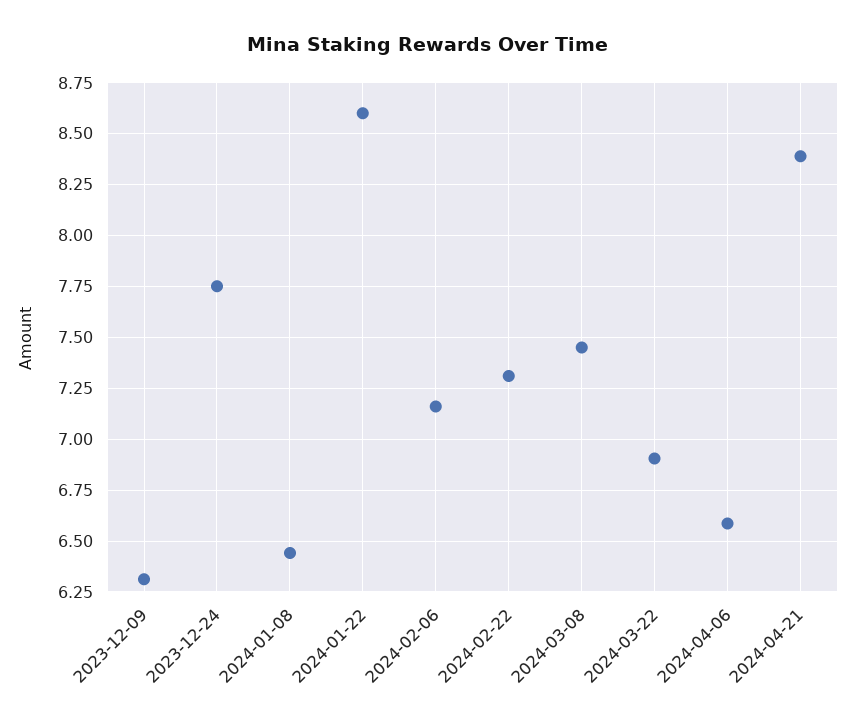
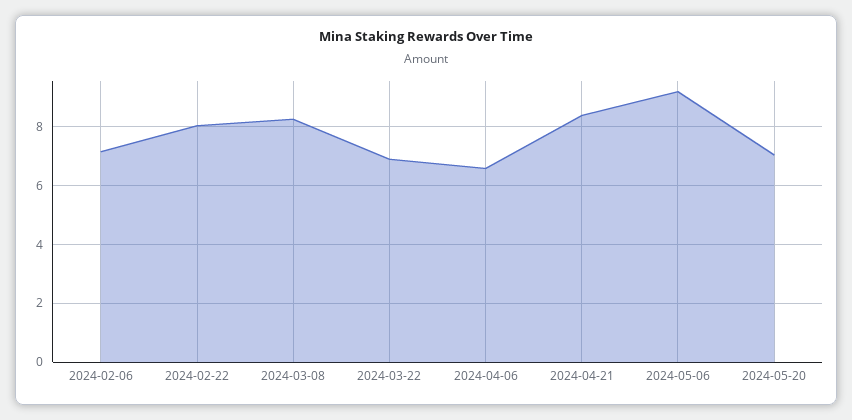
2023-12-09: 6.3 -> none
2023-12-24: 7.75 -> none
2024-01-08: 6.45 -> none
2024-01-22: 8.6 -> none
2024-02-22: 7.3 -> 8
2024-03-08: 7.45 -> 8.25
2024-05-06: none -> 9.25
2024-05-20: none -> 7

